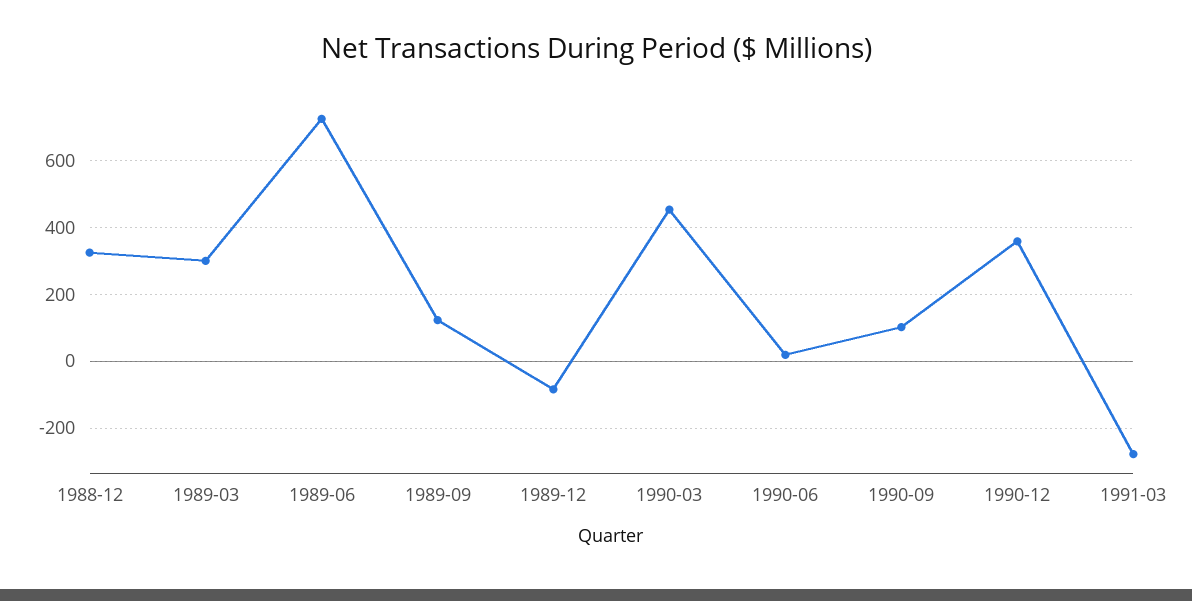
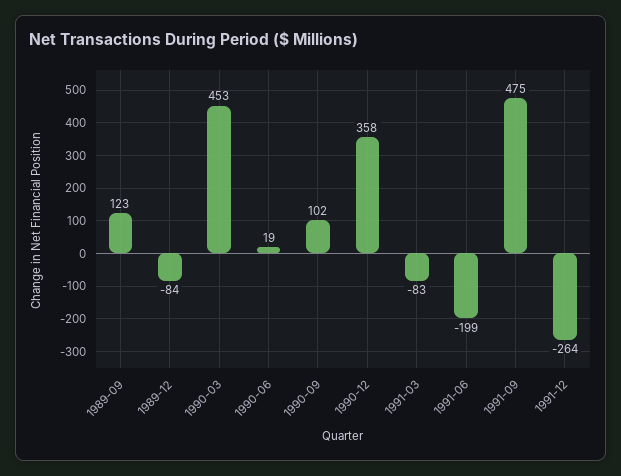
1988-12: 320 -> none
1989-03: 300 -> none
1989-06: 720 -> none
1991-03: -280 -> -83
1991-06: none -> -199
1991-09: none -> 475
1991-12: none -> -264

